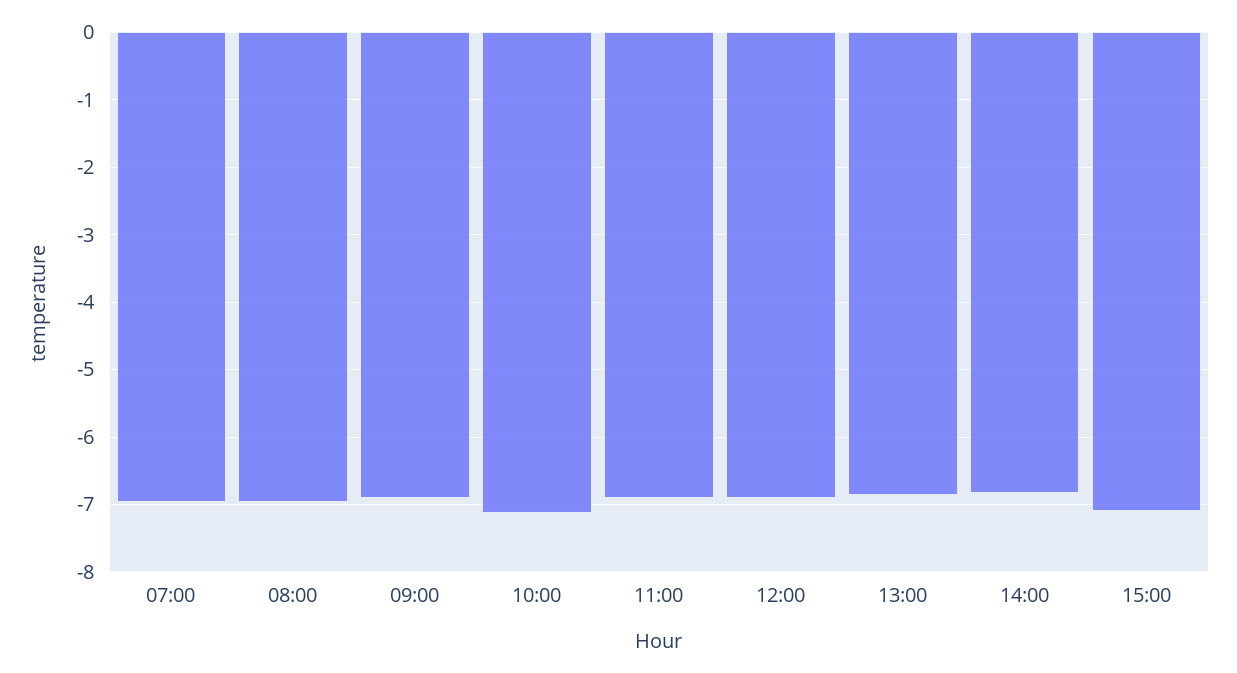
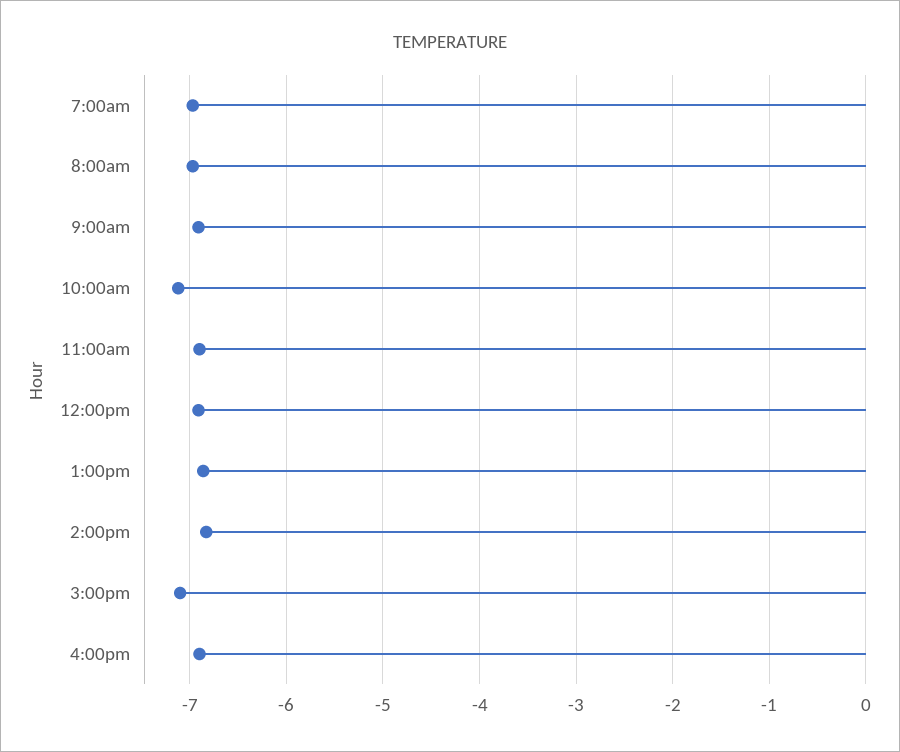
4:00pm: none -> -6.9

